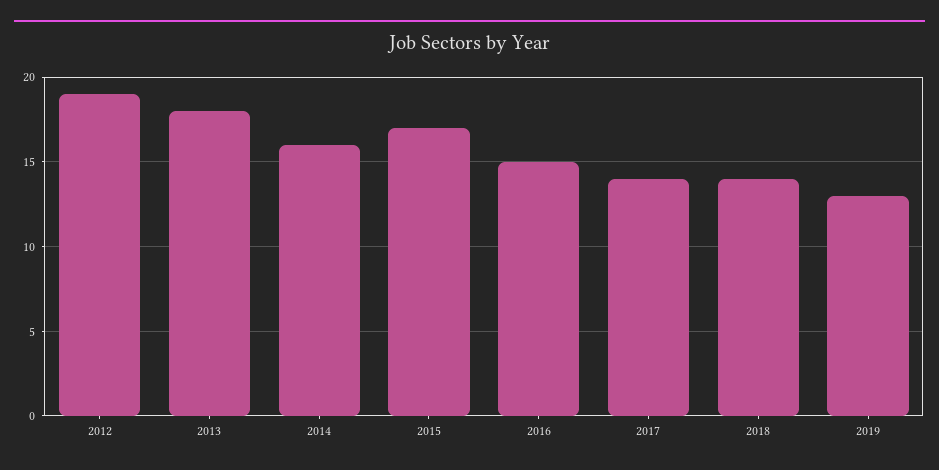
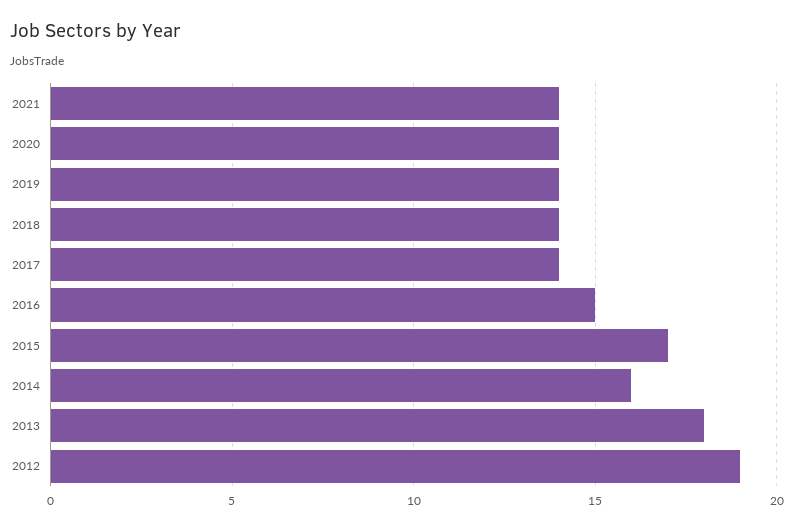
2019: 13 -> 14
2021: none -> 14
2020: none -> 14

